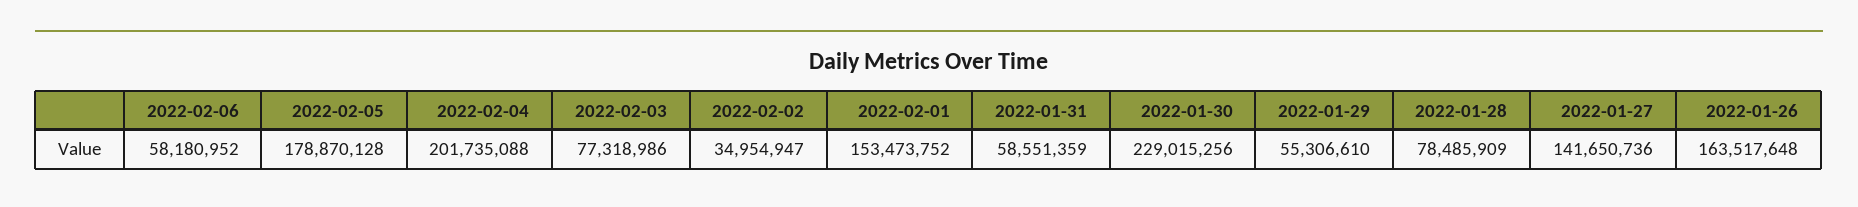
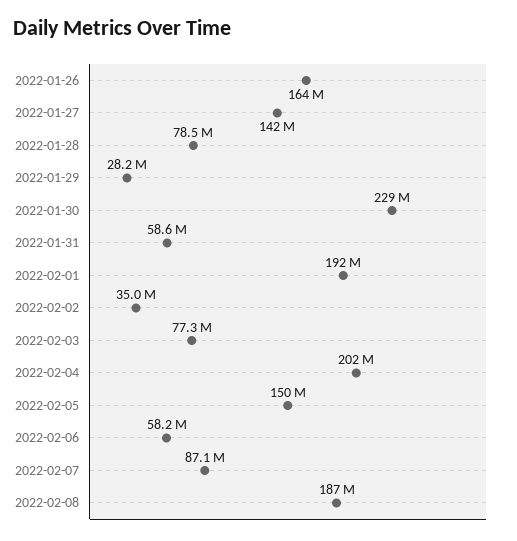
2022-02-05: 178870128 -> 150000000
2022-02-01: 153473752 -> 192000000
2022-01-29: 55306610 -> 28200000
2022-02-07: none -> 87100000
2022-02-08: none -> 187000000

